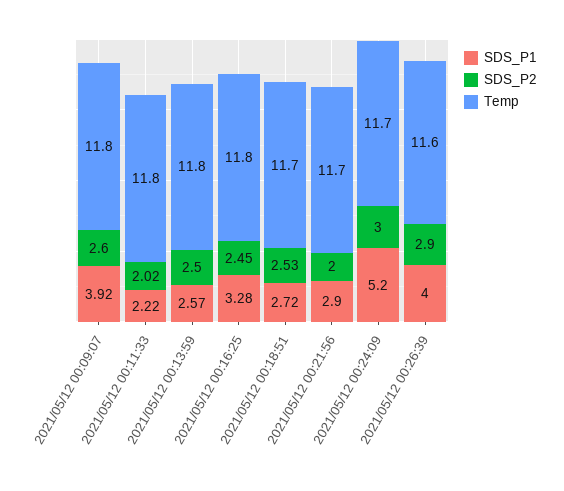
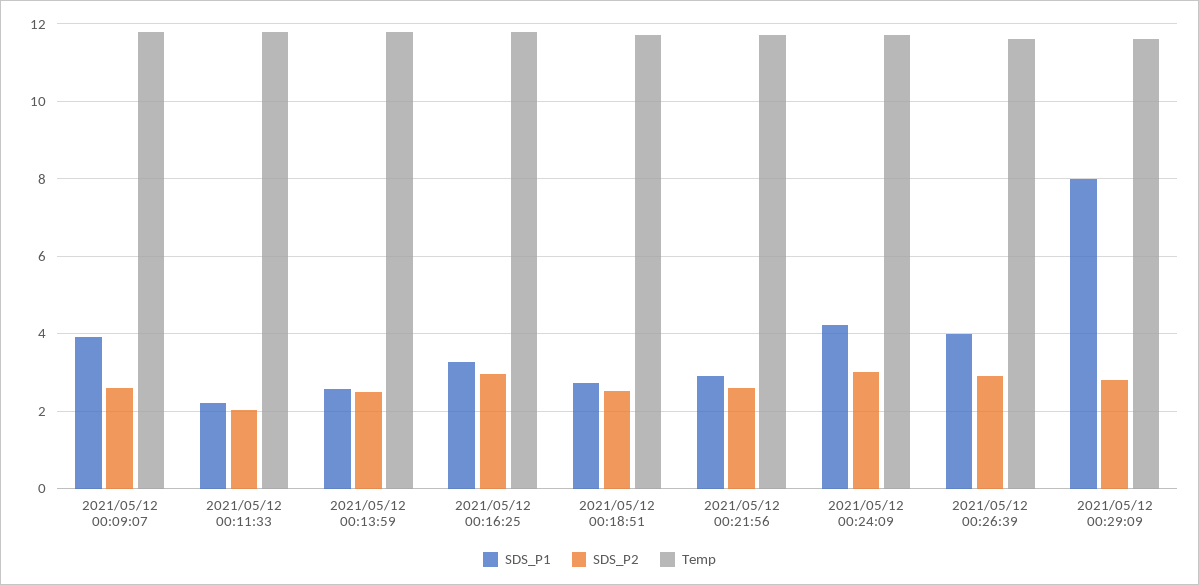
SDS_P2, 2021/05/12 00:16:25: 2.45 -> 3
SDS_P2, 2021/05/12 00:21:56: 2 -> 2.6
SDS_P1, 2021/05/12 00:24:09: 5.2 -> 4.2
SDS_P1, 2021/05/12 00:29:09: none -> 8
SDS_P2, 2021/05/12 00:29:09: none -> 2.8
Temp, 2021/05/12 00:29:09: none -> 11.6

